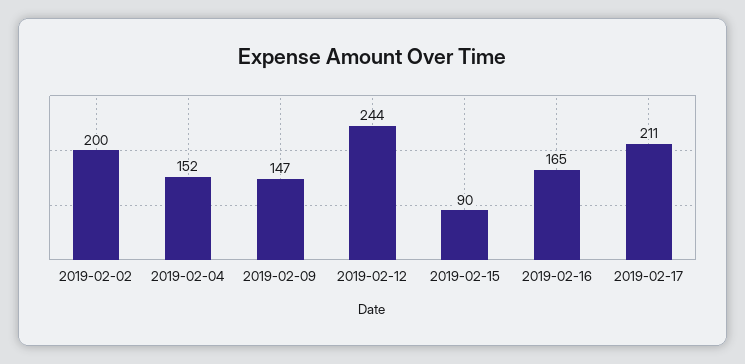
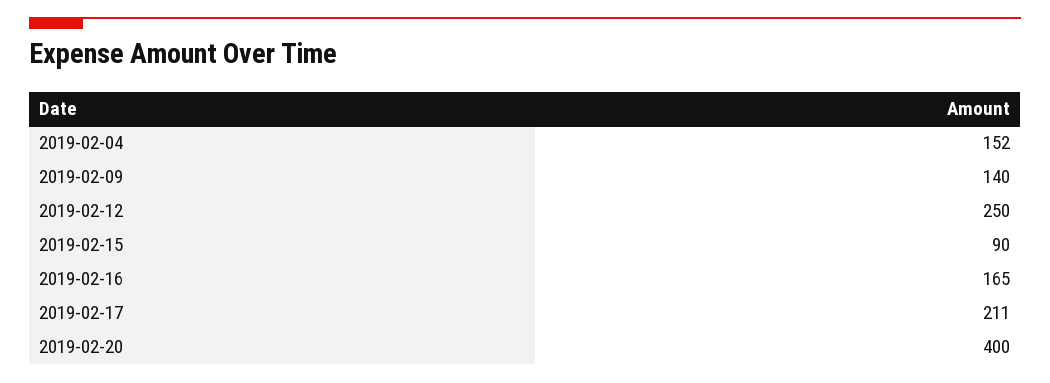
2019-02-02: 200 -> none
2019-02-09: 147 -> 140
2019-02-12: 244 -> 250
2019-02-20: none -> 400

